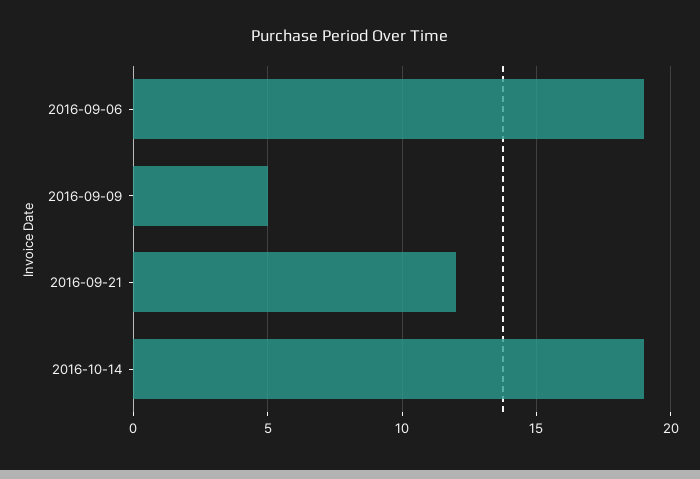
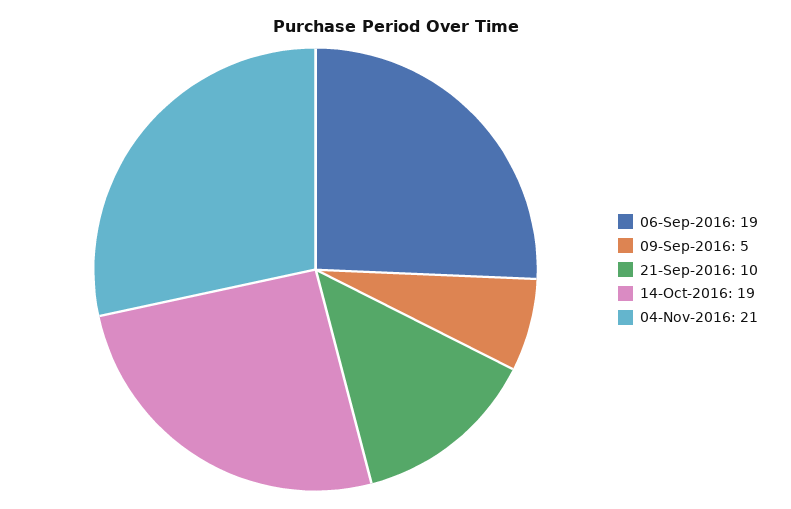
2016-09-21: 12 -> 10
04-Nov-2016: none -> 21

